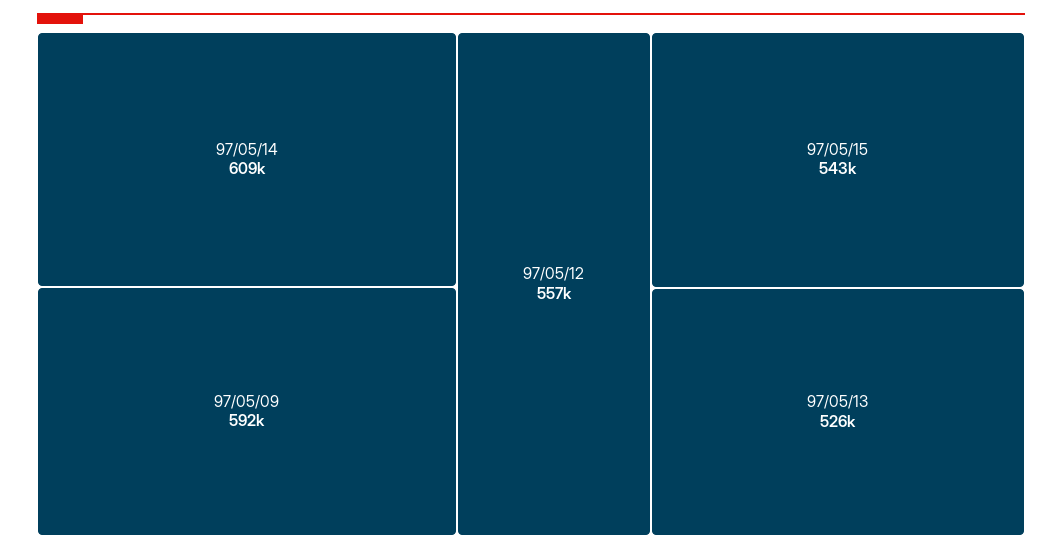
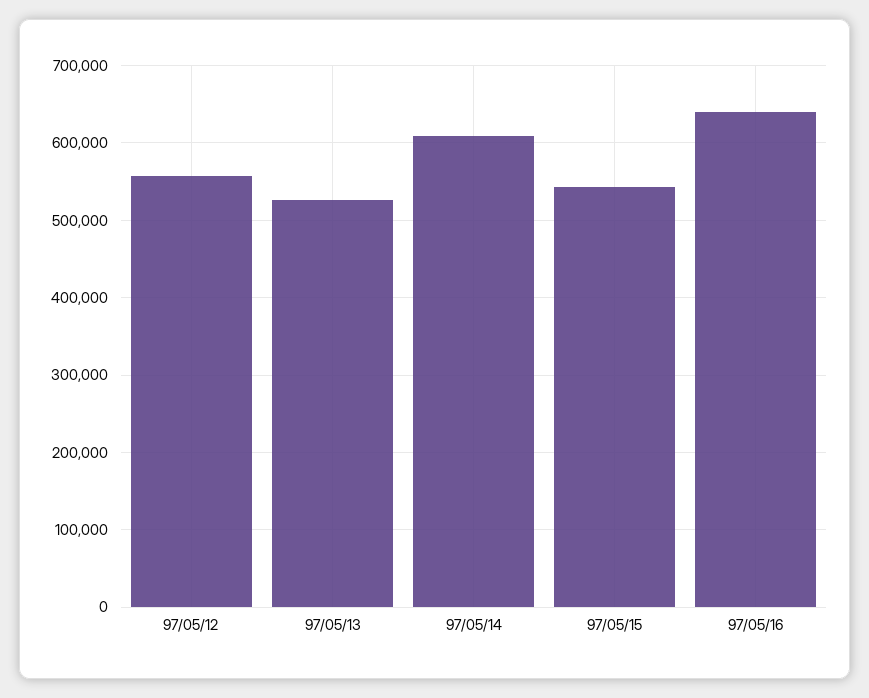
97/05/09: 592000 -> none
97/05/16: none -> 640000

